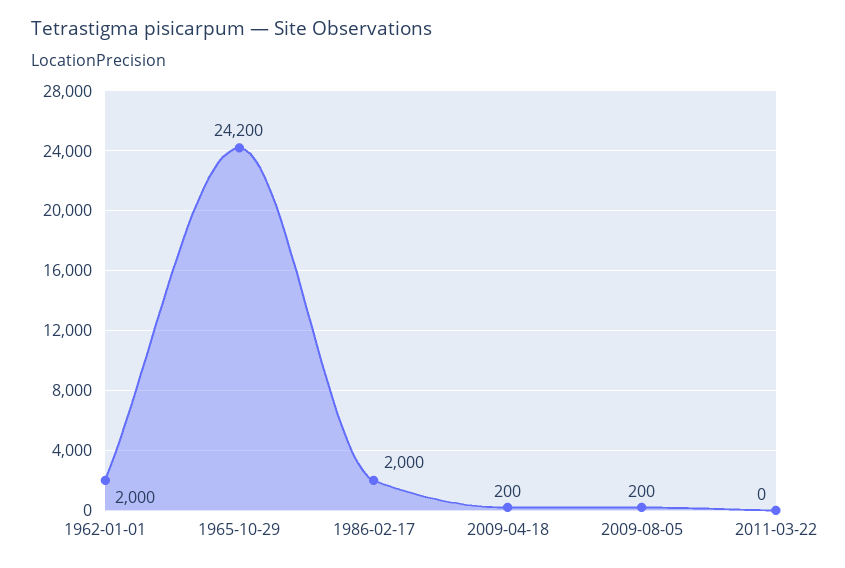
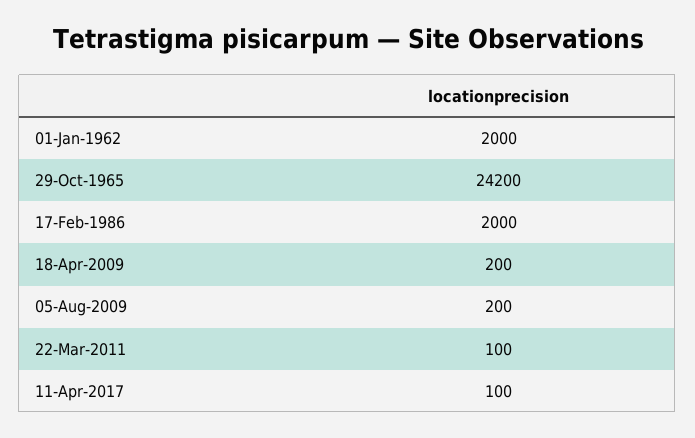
2011-03-22: 0 -> 100
11-Apr-2017: none -> 100

